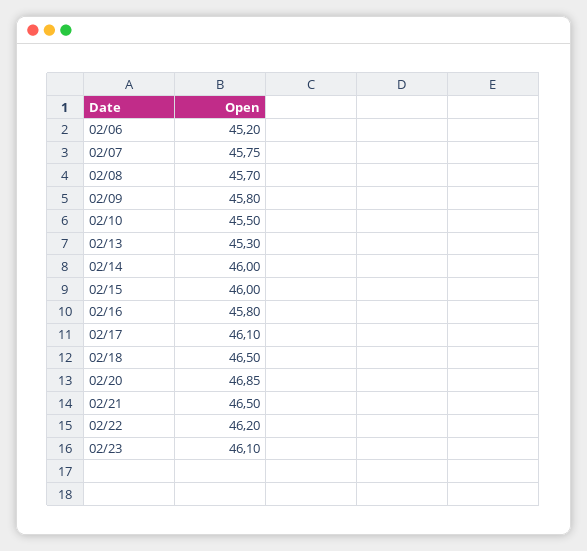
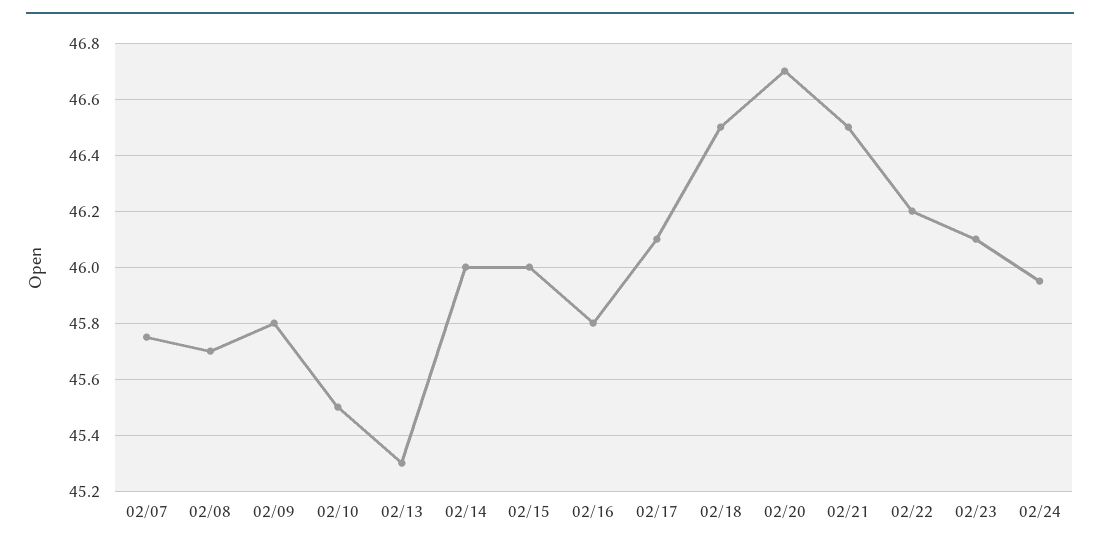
02/06: 45.2 -> none
02/20: 46.85 -> 46.7
02/24: none -> 45.95

